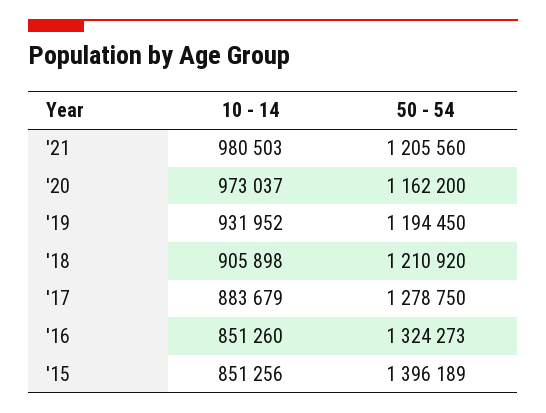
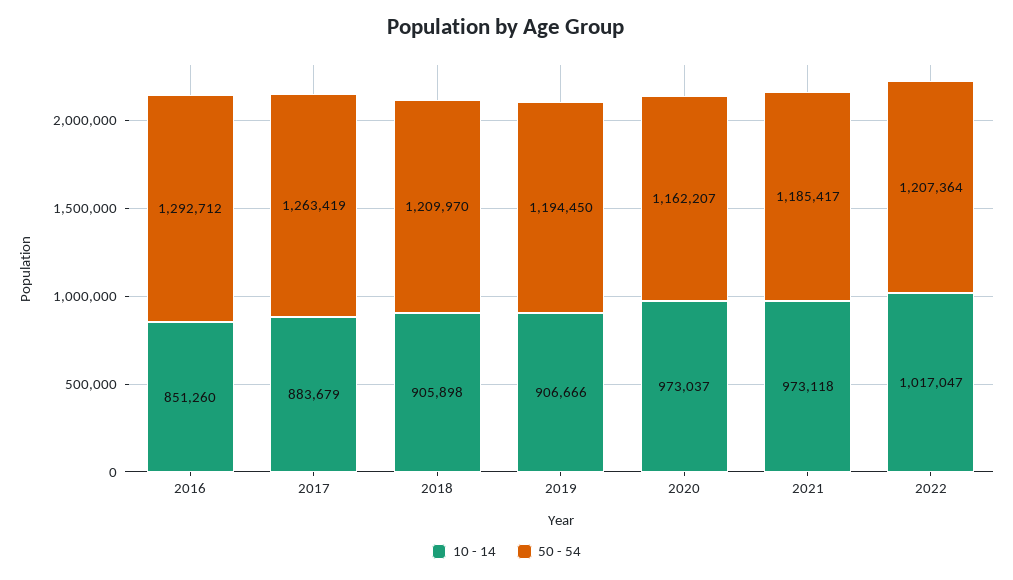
10 - 14, '21: 980503 -> 973118
50 - 54, '21: 1205560 -> 1185417
50 - 54, '20: 1162200 -> 1162207
10 - 14, '19: 931952 -> 906666
50 - 54, '18: 1210920 -> 1209970
50 - 54, '17: 1278750 -> 1263419
50 - 54, '16: 1324273 -> 1292712
10 - 14, '15: 851256 -> none
50 - 54, '15: 1396189 -> none
10 - 14, 2022: none -> 1017047
50 - 54, 2022: none -> 1207364

